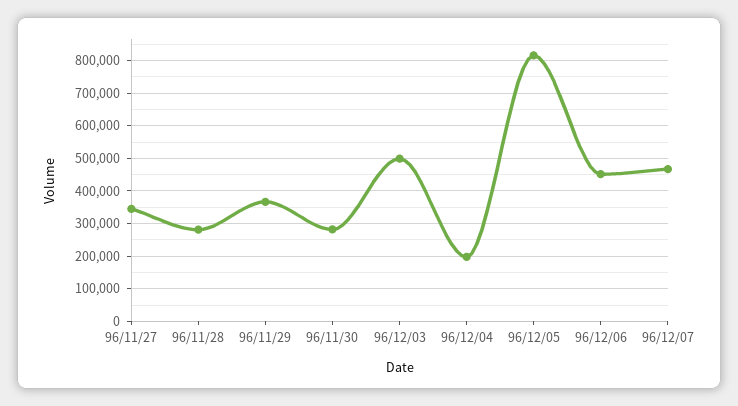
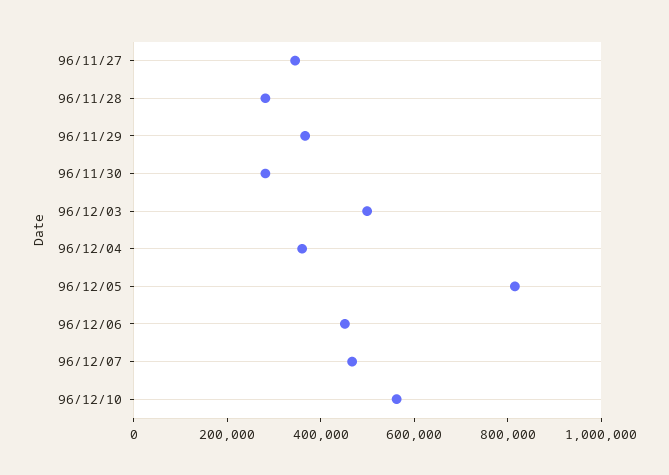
96/12/04: 200000 -> 350000
96/12/10: none -> 550000

